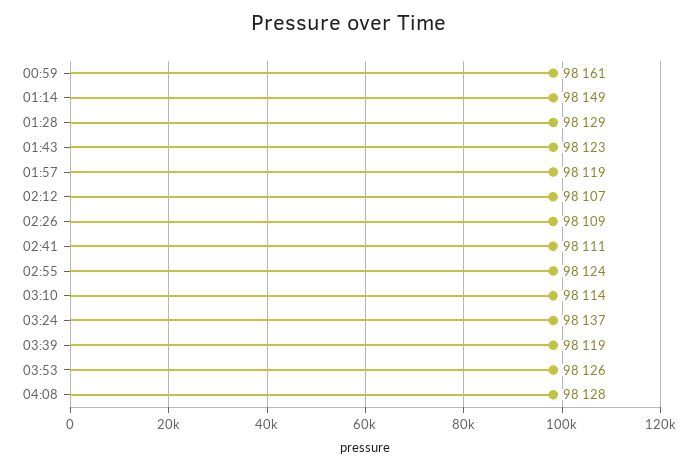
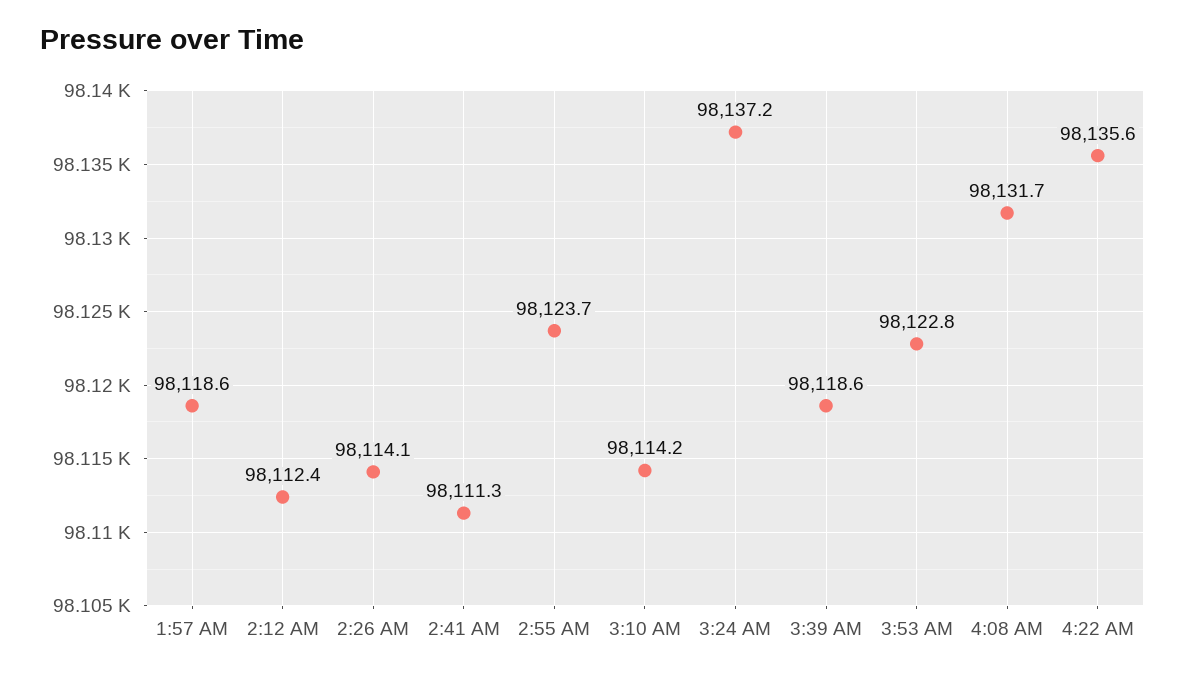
00:59: 98161 -> none
01:14: 98149 -> none
01:28: 98129 -> none
01:43: 98123 -> none
02:12: 98107 -> 98112.4
02:26: 98109 -> 98114.1
03:53: 98126 -> 98122.8
04:08: 98128 -> 98131.7
4:22 AM: none -> 98135.6

